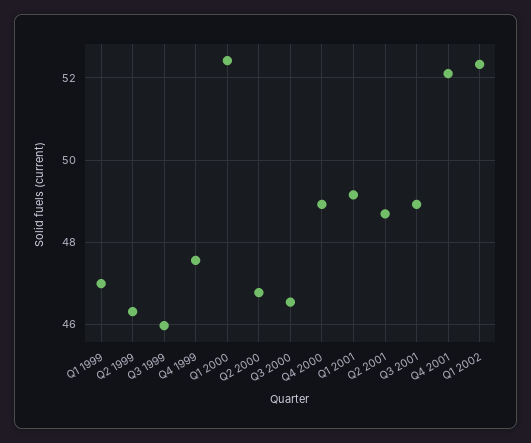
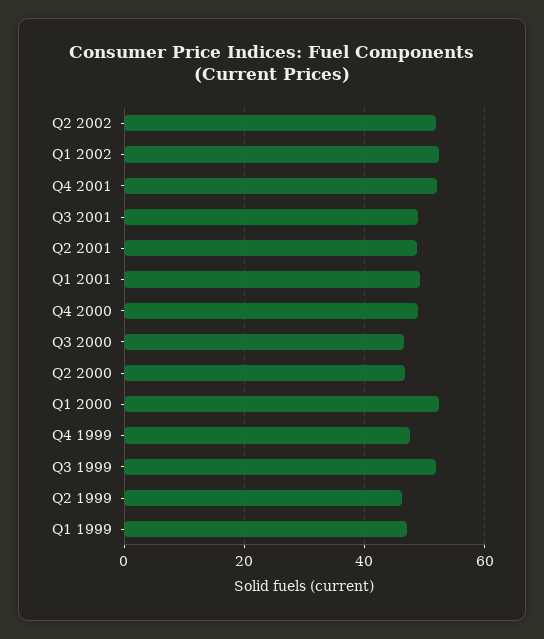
Q3 1999: 46 -> 52
Q2 2002: none -> 52

